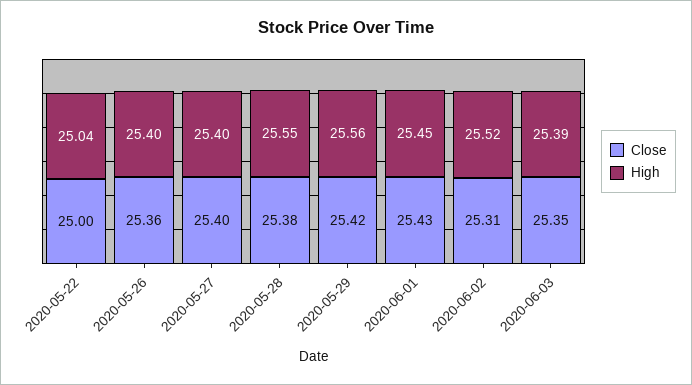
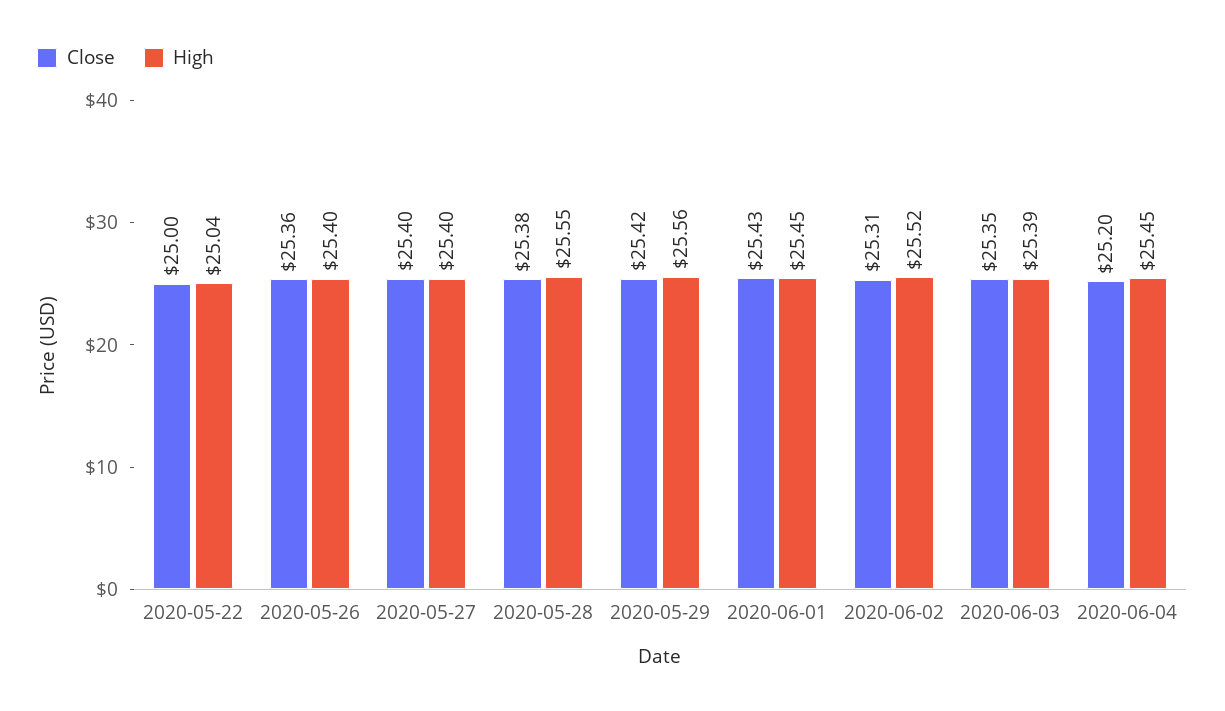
Close, 2020-06-04: none -> 25.2
High, 2020-06-04: none -> 25.45

